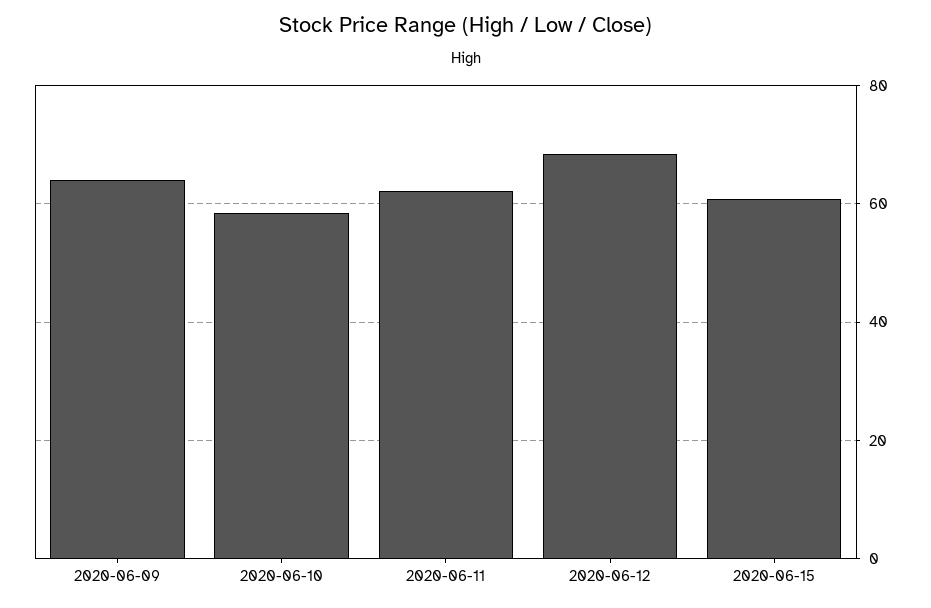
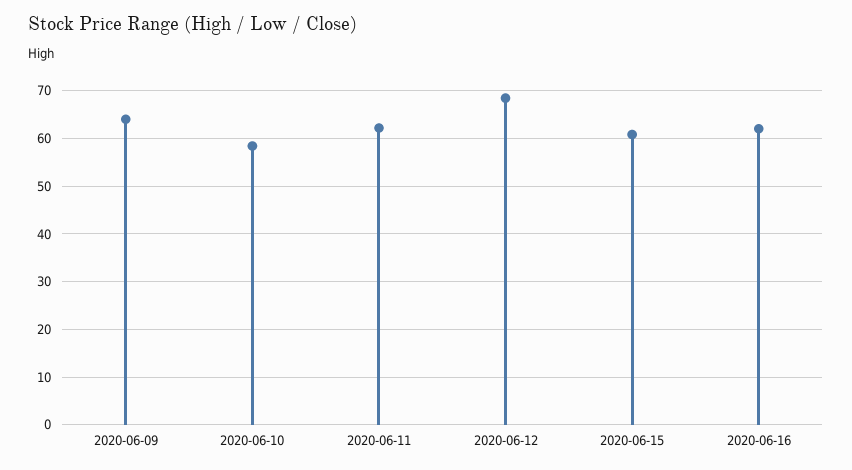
2020-06-16: none -> 62

